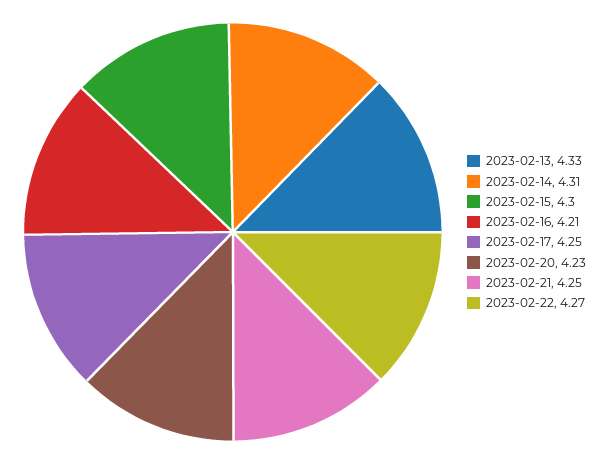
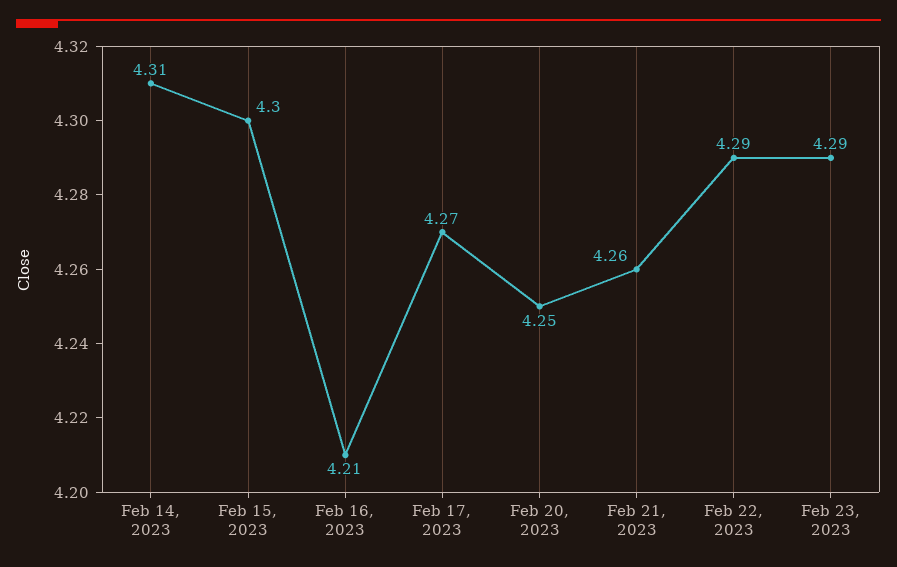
2023-02-13: 4.33 -> none
2023-02-17: 4.25 -> 4.27
2023-02-20: 4.23 -> 4.25
2023-02-21: 4.25 -> 4.26
2023-02-22: 4.27 -> 4.29
Feb 23, 2023: none -> 4.29

